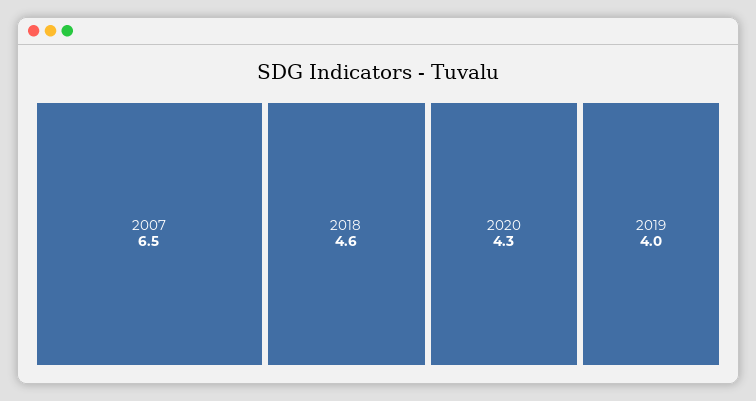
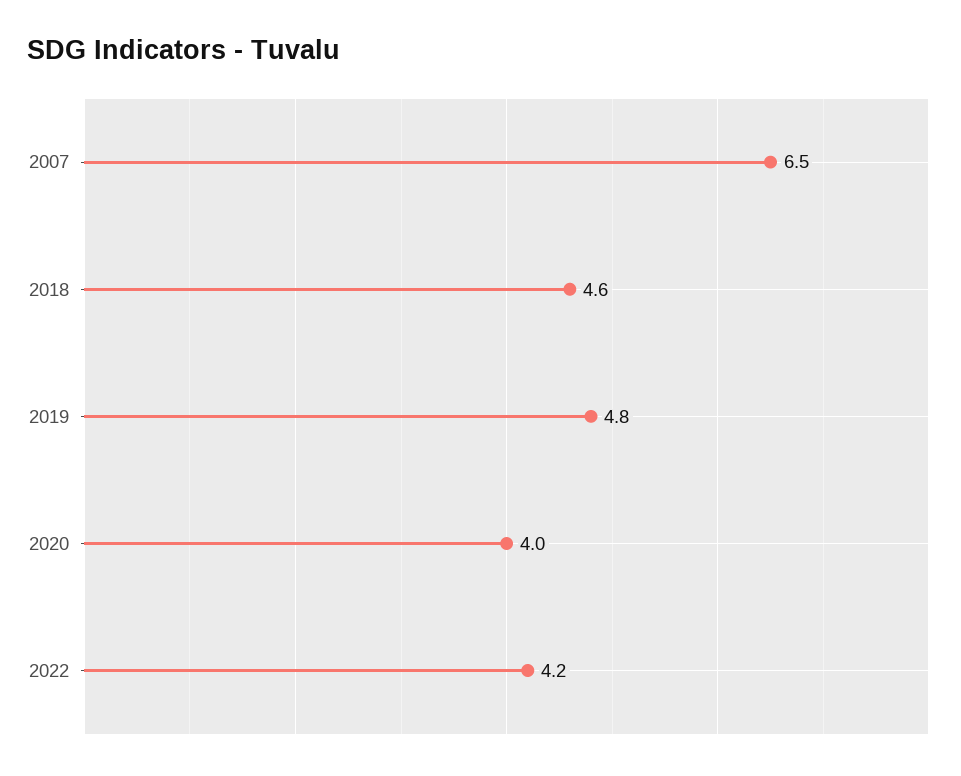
2020: 4.3 -> 4
2019: 4 -> 4.8
2022: none -> 4.2

